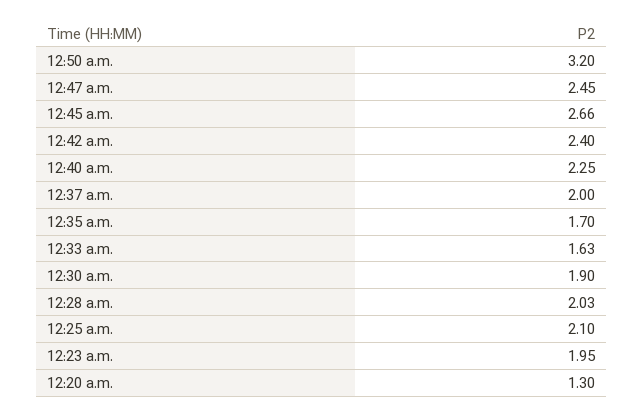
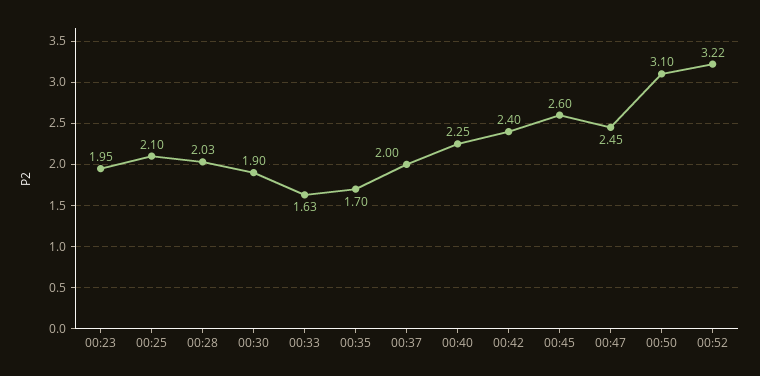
12:50 a.m.: 3.2 -> 3.1
12:45 a.m.: 2.66 -> 2.6
12:20 a.m.: 1.3 -> none
00:52: none -> 3.22

